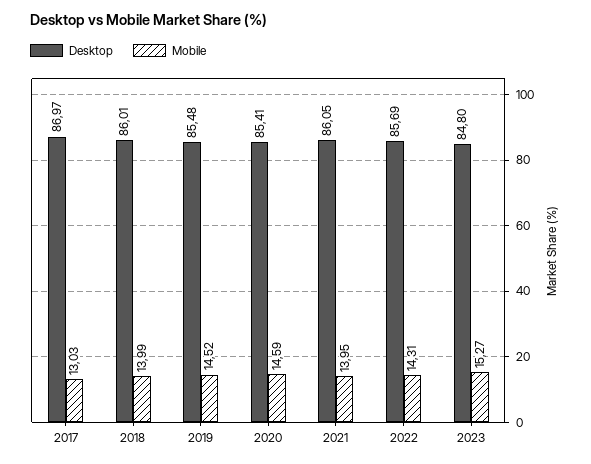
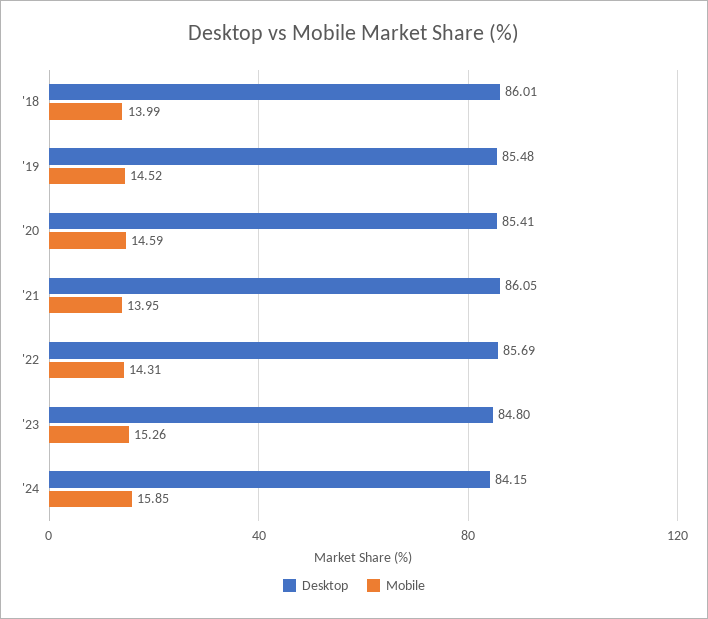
Desktop, 2017: 86.97 -> none
Mobile, 2017: 13.03 -> none
Mobile, 2023: 15.27 -> 15.26
Desktop, '24: none -> 84.15
Mobile, '24: none -> 15.85

